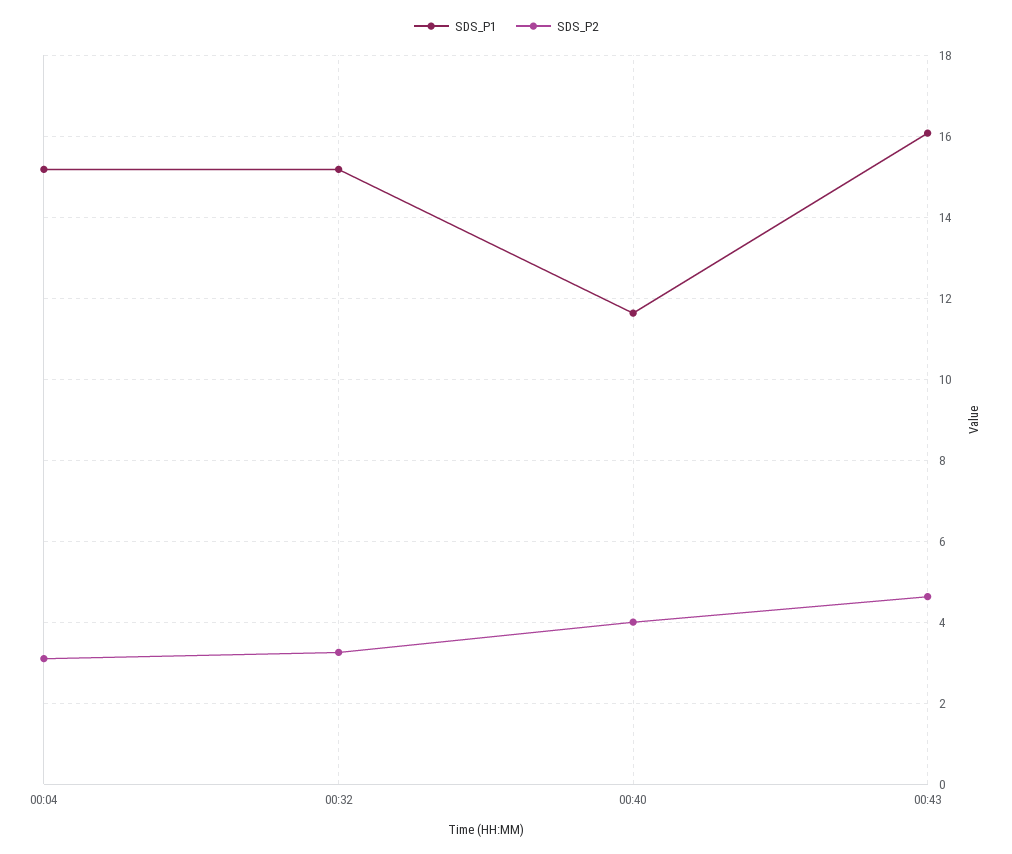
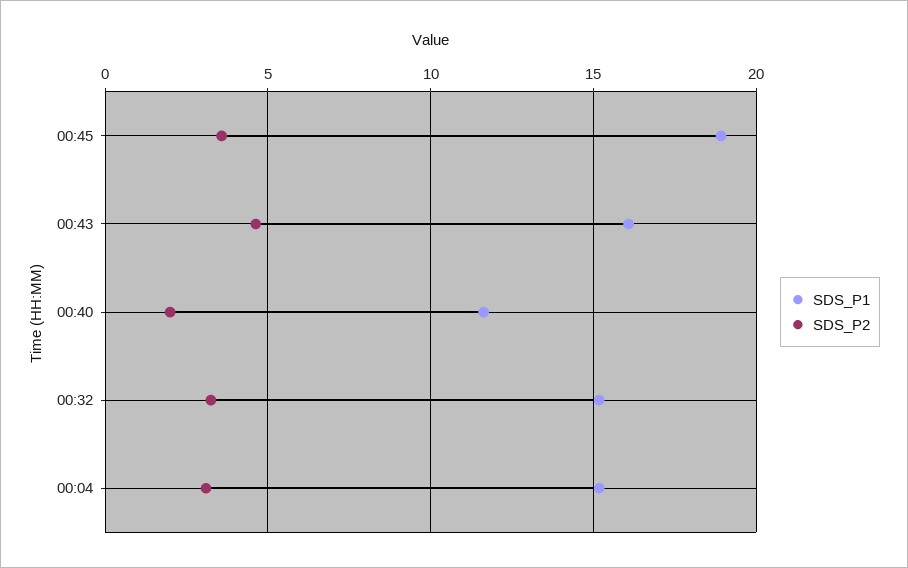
SDS_P2, 00:40: 4 -> 2
SDS_P1, 00:45: none -> 19
SDS_P2, 00:45: none -> 3.5

